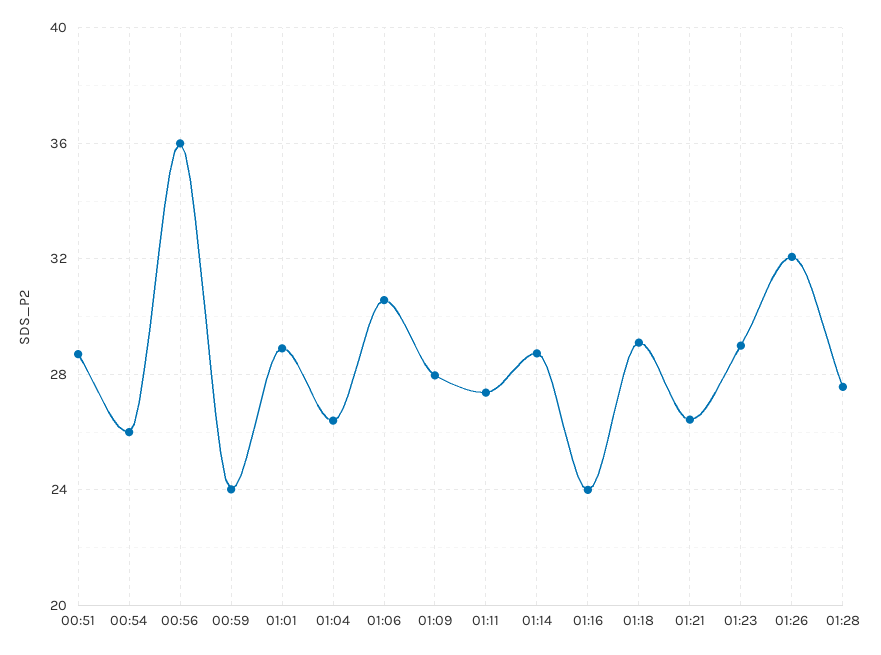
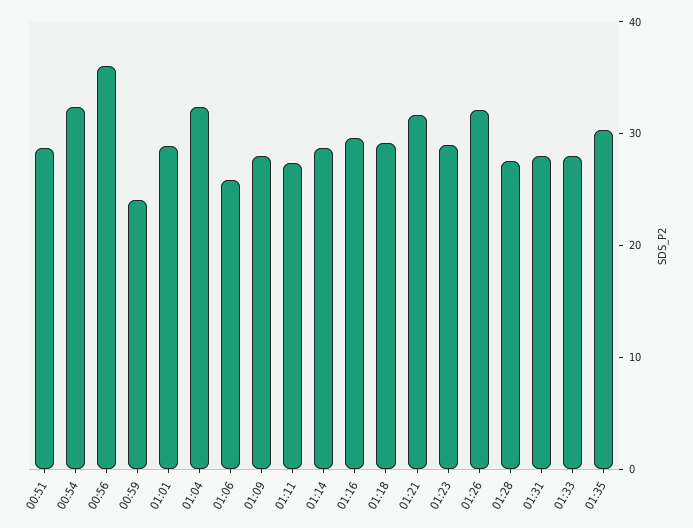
00:54: 26 -> 32
01:04: 26.5 -> 32
01:06: 30.5 -> 26
01:16: 24 -> 30
01:21: 26.5 -> 32
01:31: none -> 28
01:33: none -> 28
01:35: none -> 30

